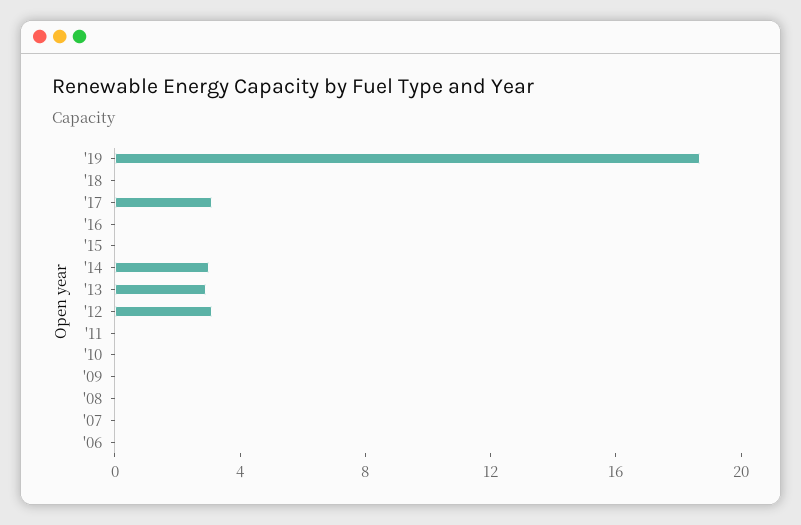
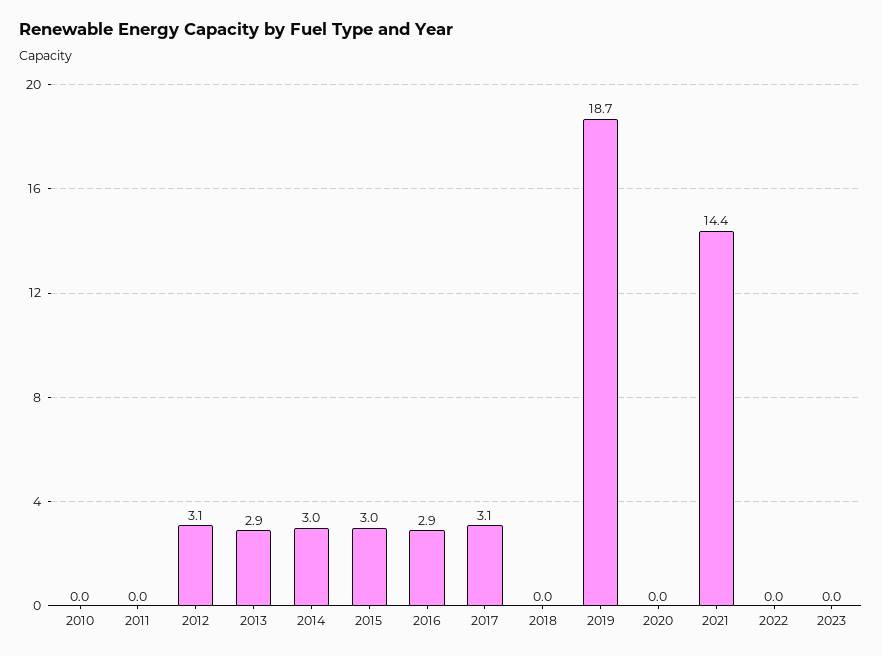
'16: 0 -> 2.9
'15: 0 -> 3
'09: 0 -> none
'08: 0 -> none
'07: 0 -> none
'06: 0 -> none
2020: none -> 0
2021: none -> 14.4
2022: none -> 0
2023: none -> 0

